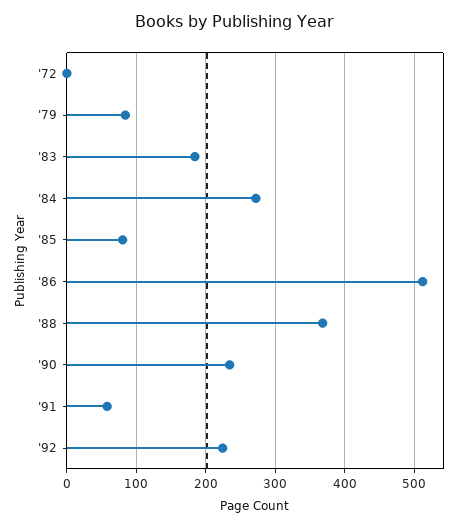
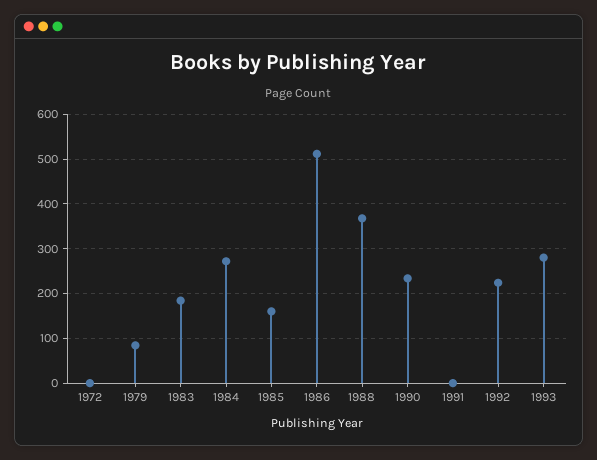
'85: 80 -> 160
'91: 60 -> 0
1993: none -> 280

